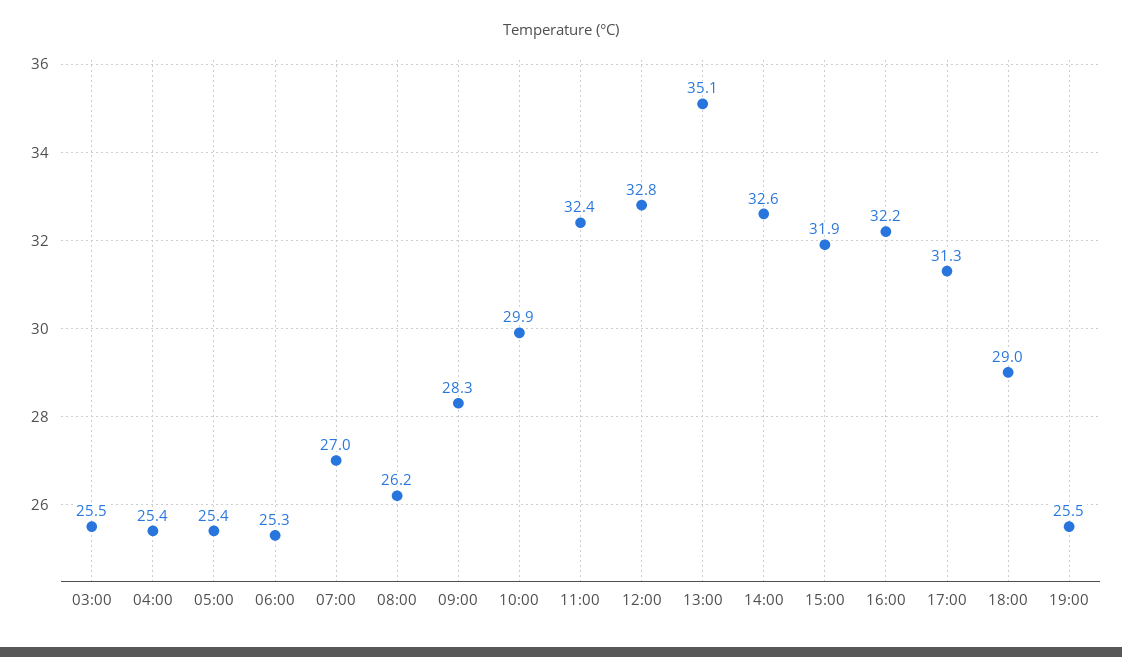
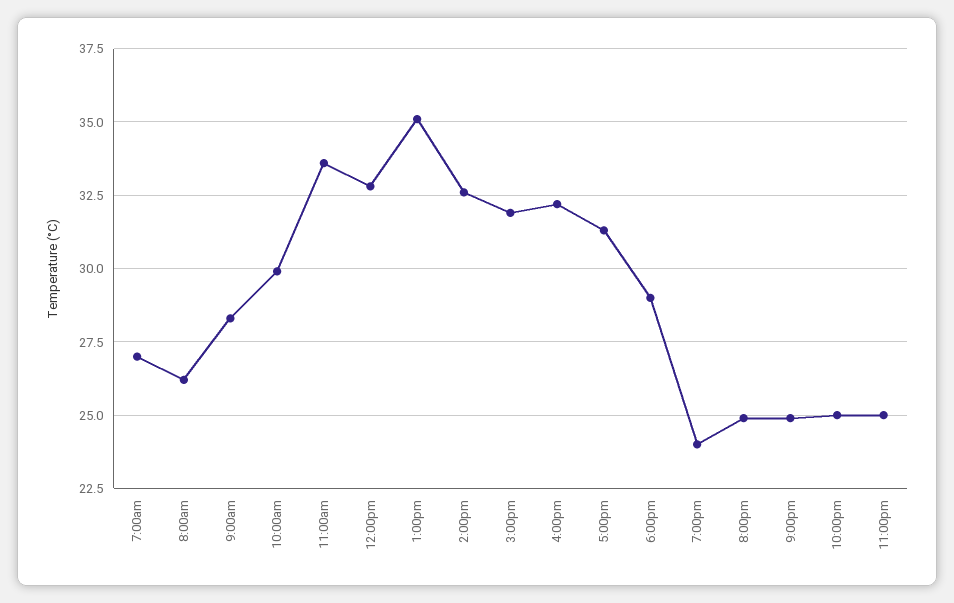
03:00: 25.5 -> none
04:00: 25.4 -> none
05:00: 25.4 -> none
06:00: 25.3 -> none
11:00: 32.4 -> 33.5
19:00: 25.5 -> 24
8:00pm: none -> 25
9:00pm: none -> 25
10:00pm: none -> 25
11:00pm: none -> 25

